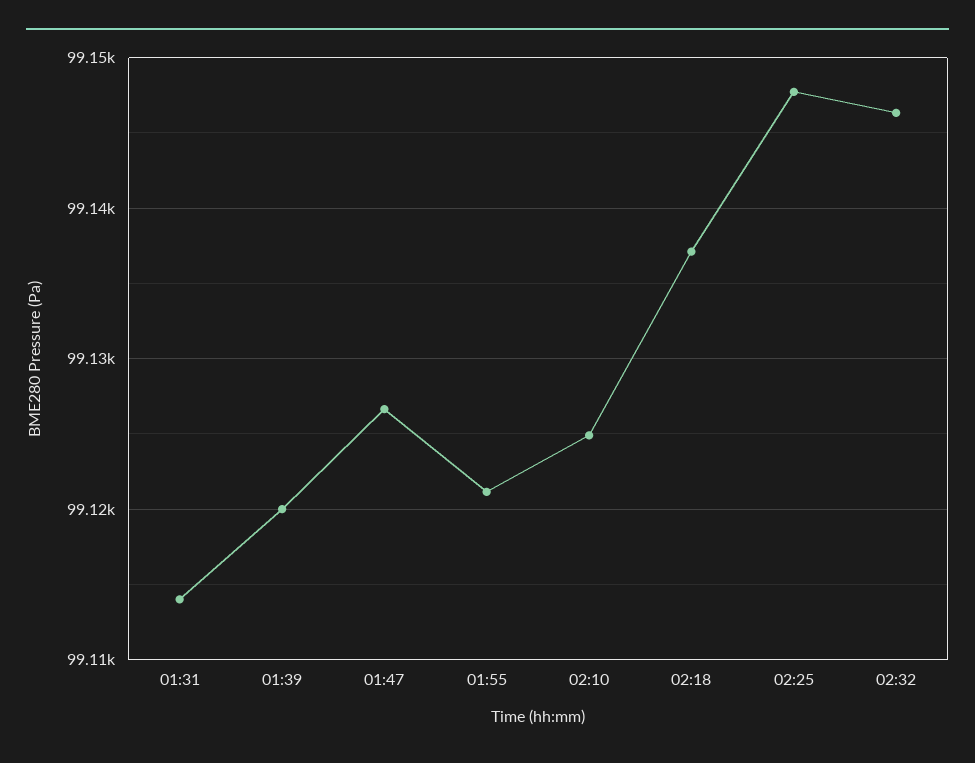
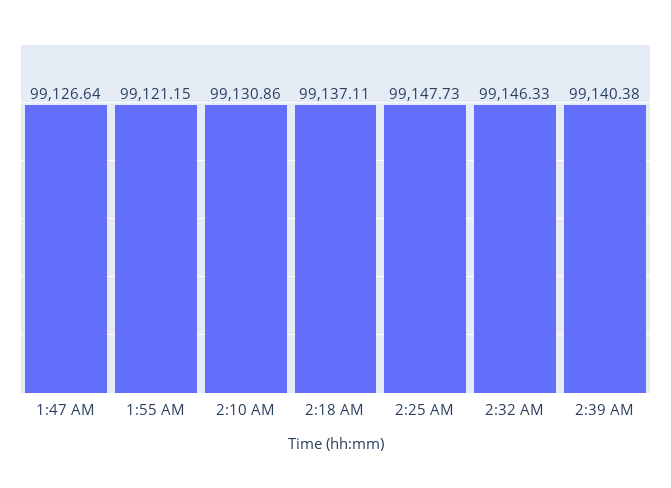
01:31: 99114 -> none
01:39: 99120 -> none
02:10: 99125 -> 99130.86
2:39 AM: none -> 99140.38

